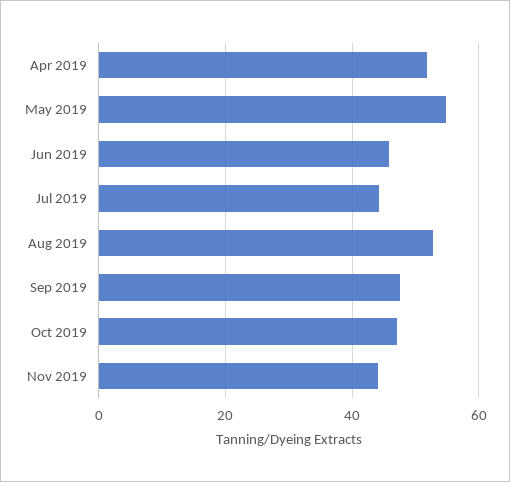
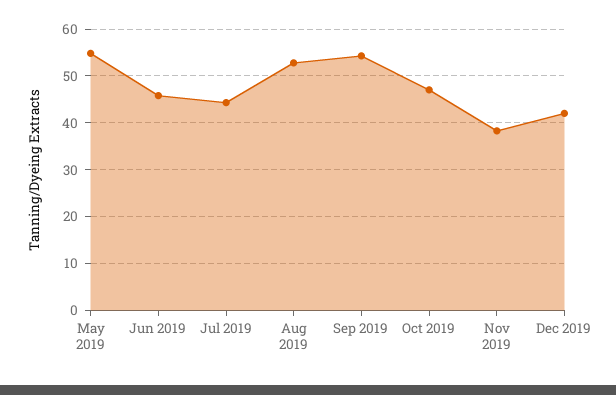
Apr 2019: 52 -> none
Sep 2019: 48 -> 54
Nov 2019: 44 -> 38
Dec 2019: none -> 42

